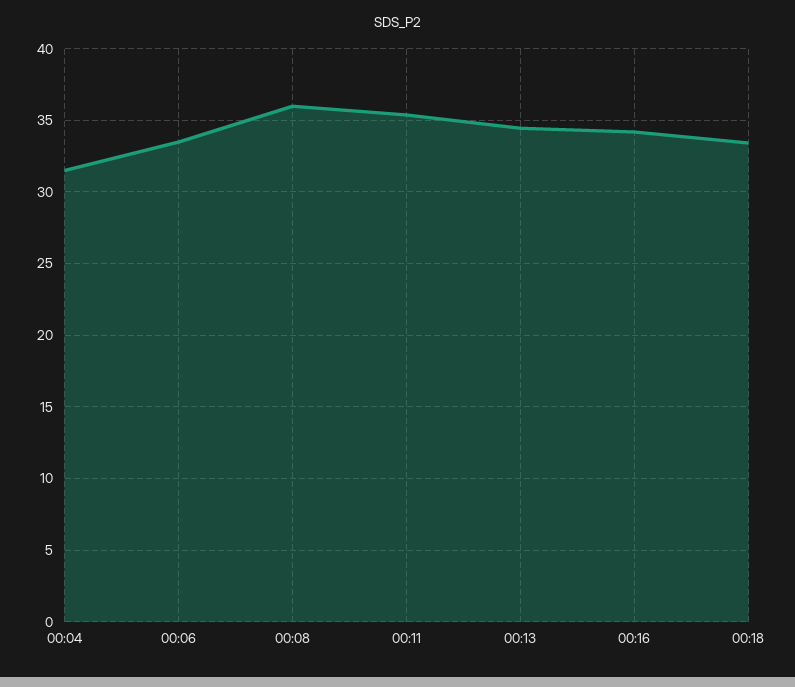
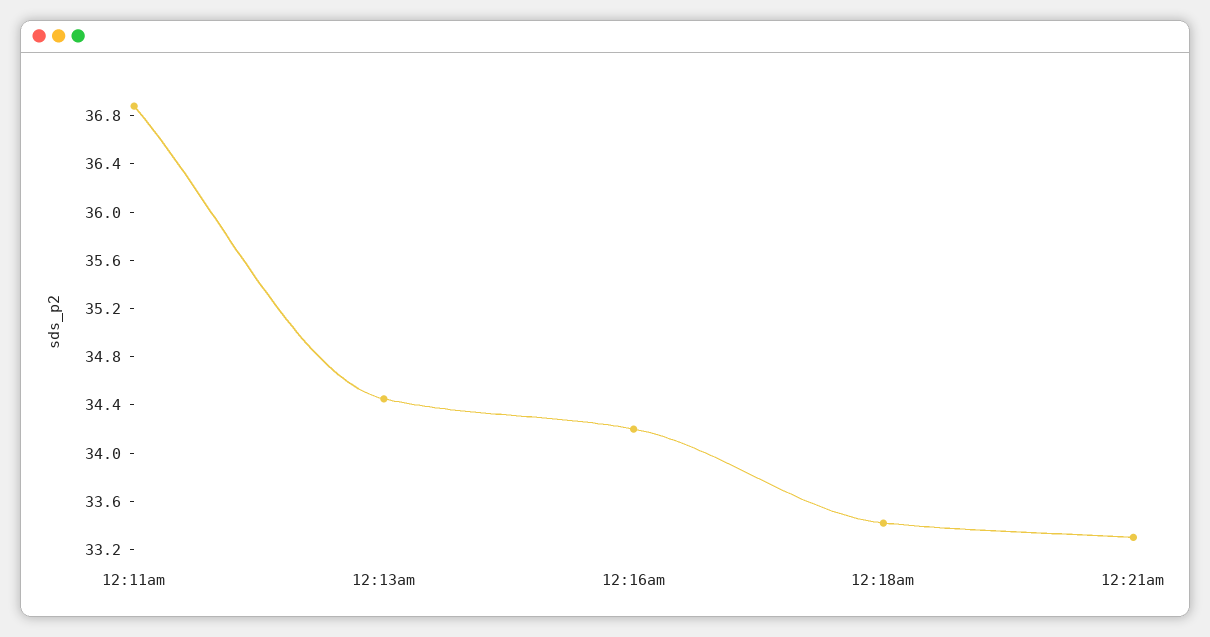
00:04: 31.5 -> none
00:06: 33.5 -> none
00:08: 36 -> none
00:11: 35.5 -> 36.9
12:21am: none -> 33.3

